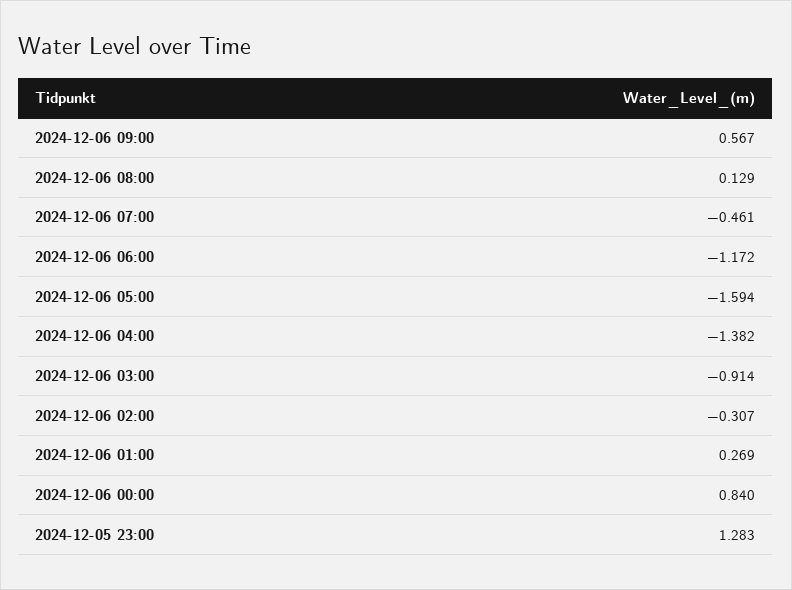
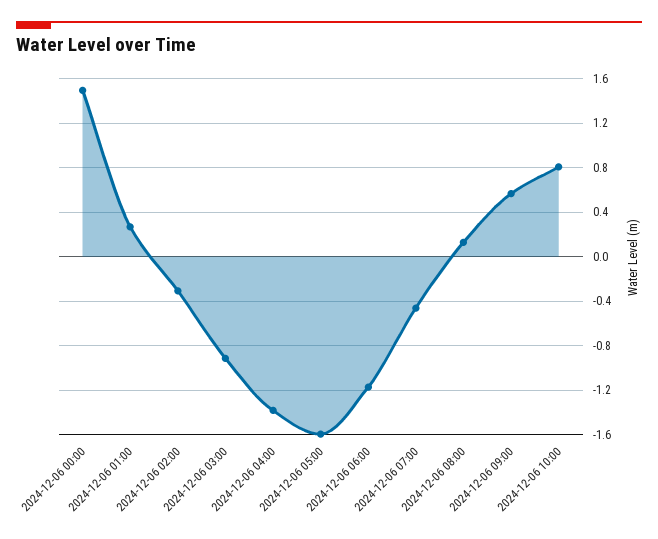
2024-12-06 00:00: 0.84 -> 1.5
2024-12-05 23:00: 1.283 -> none
2024-12-06 10:00: none -> 0.8

